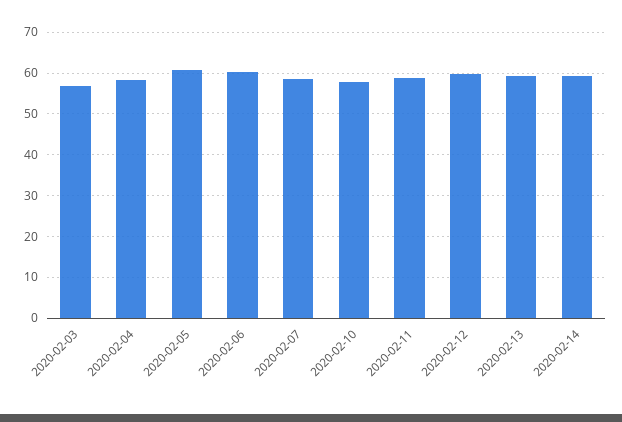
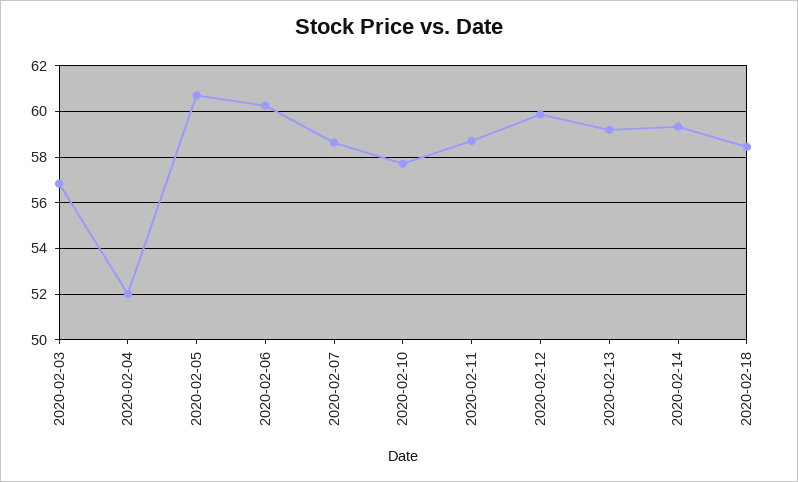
2020-02-04: 58 -> 52
2020-02-18: none -> 58.5

